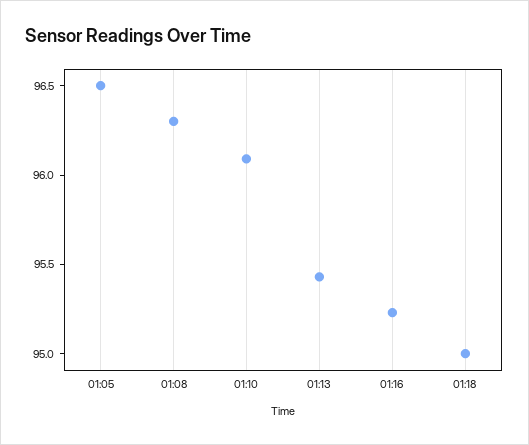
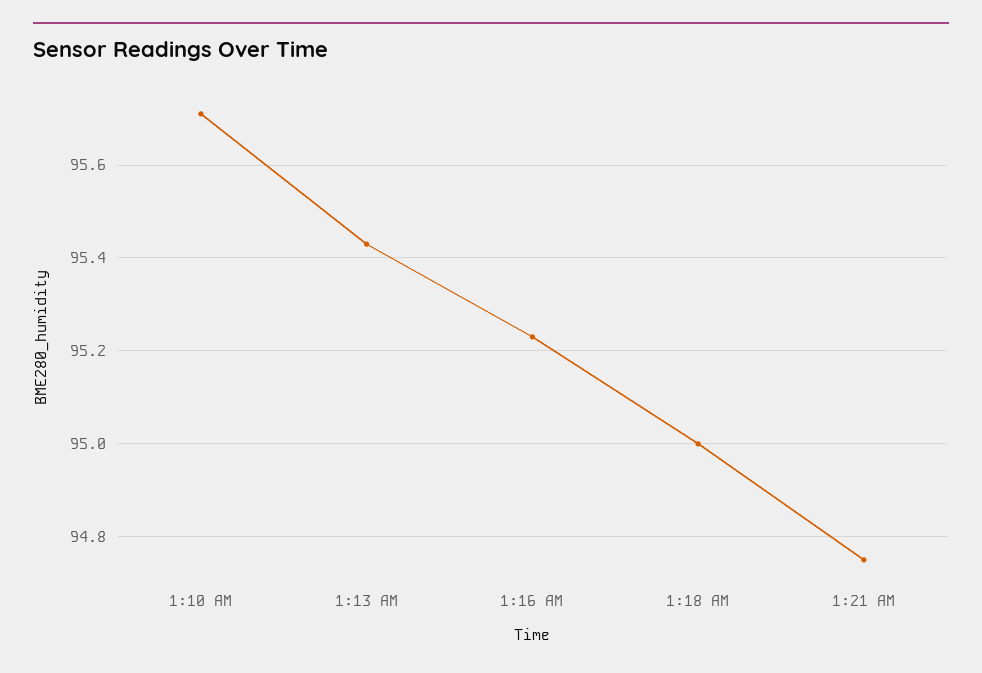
01:05: 96.5 -> none
01:08: 96.3 -> none
01:10: 96.1 -> 95.7
1:21 AM: none -> 94.75

